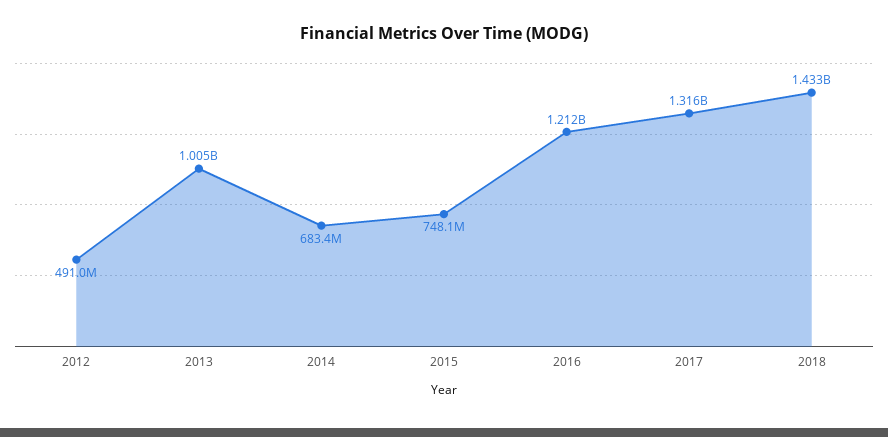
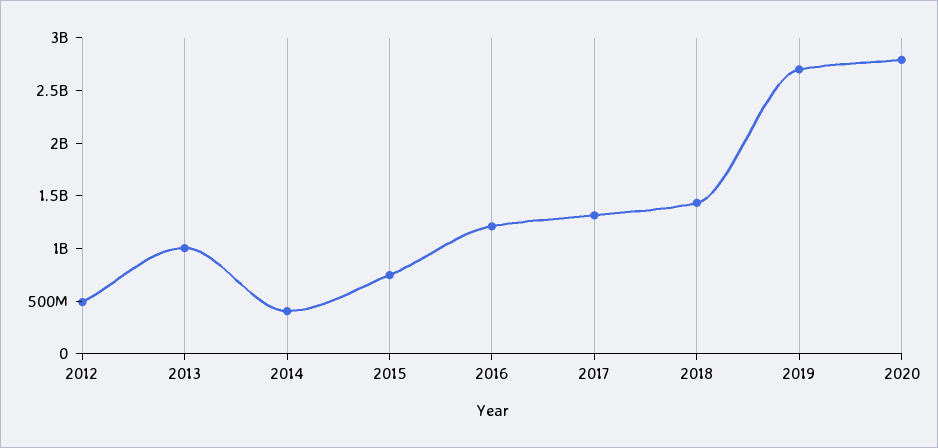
2014: 683400000 -> 400000000
2019: none -> 2700000000
2020: none -> 2800000000

